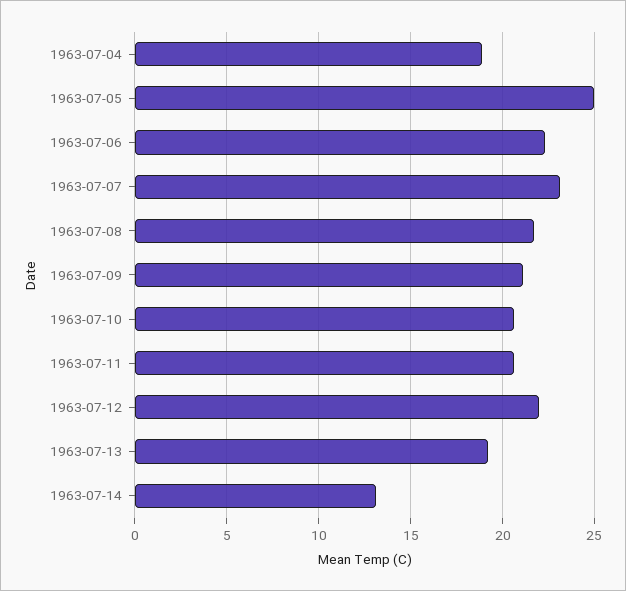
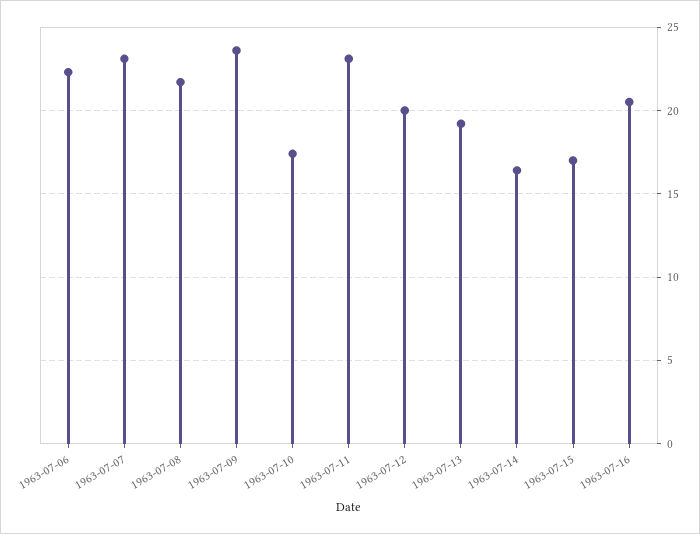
1963-07-04: 19 -> none
1963-07-05: 25 -> none
1963-07-09: 21 -> 23.5
1963-07-10: 20.5 -> 17.5
1963-07-11: 20.5 -> 23
1963-07-12: 22 -> 20
1963-07-14: 13 -> 16.5
1963-07-15: none -> 17
1963-07-16: none -> 20.5

